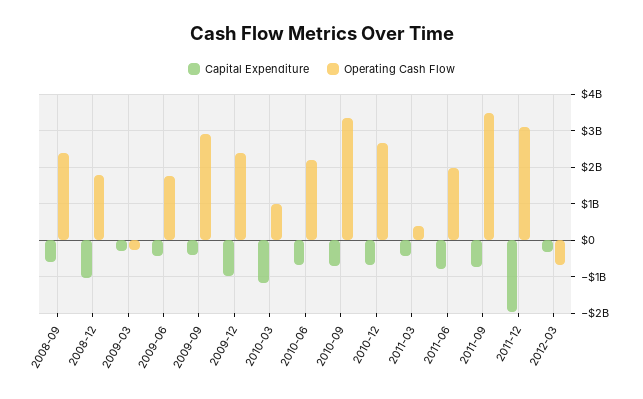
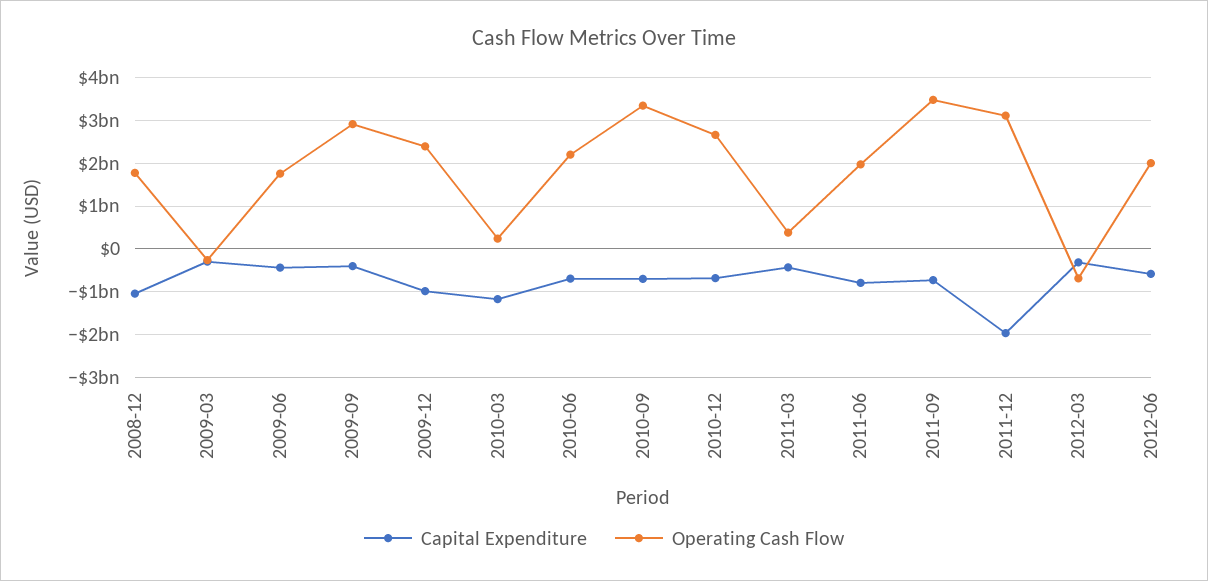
Capital Expenditure, 2008-09: -600000000 -> none
Operating Cash Flow, 2008-09: 2400000000 -> none
Operating Cash Flow, 2010-03: 1000000000 -> 200000000
Capital Expenditure, 2012-06: none -> -600000000
Operating Cash Flow, 2012-06: none -> 2000000000

